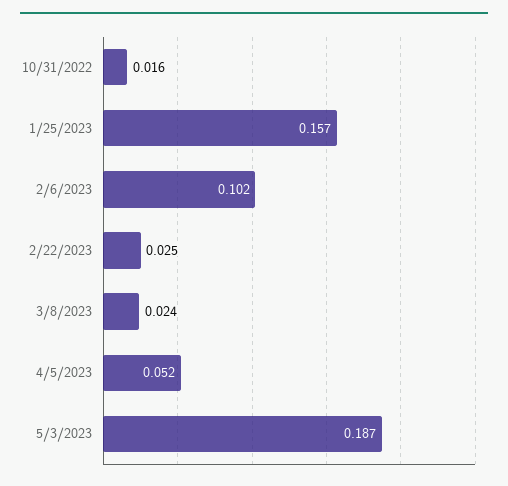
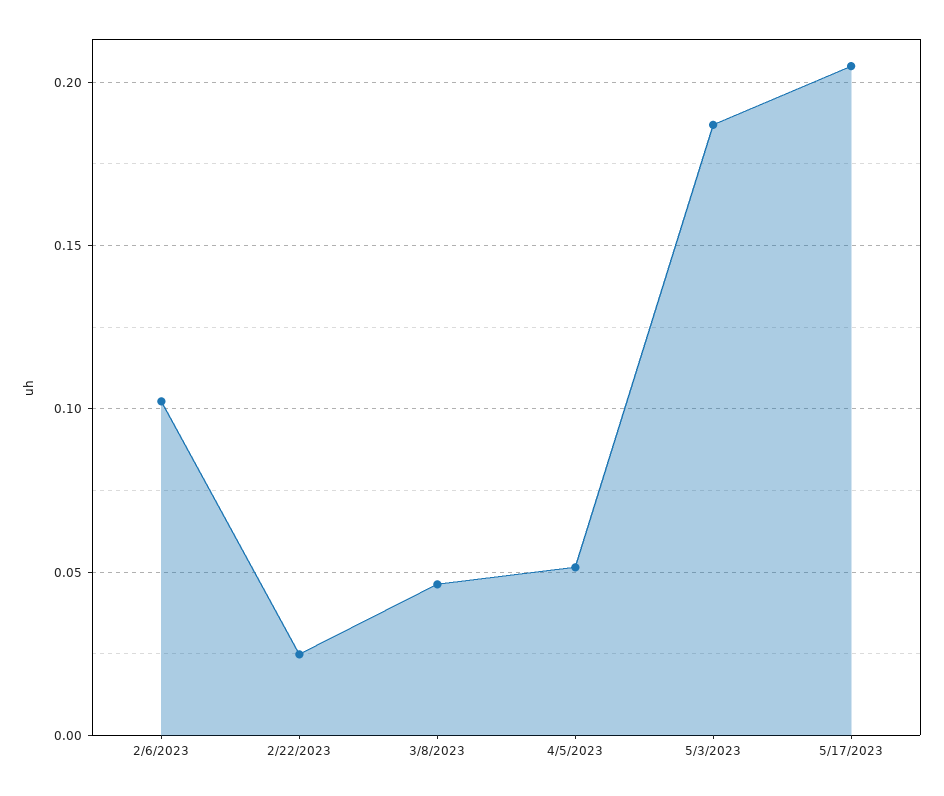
10/31/2022: 0.016 -> none
1/25/2023: 0.157 -> none
3/8/2023: 0.024 -> 0.045
5/17/2023: none -> 0.205

